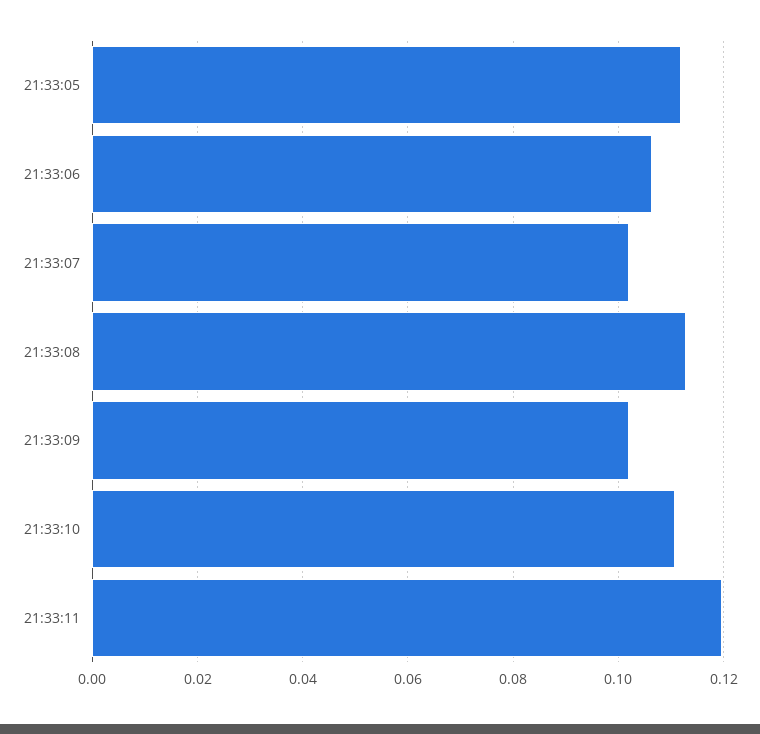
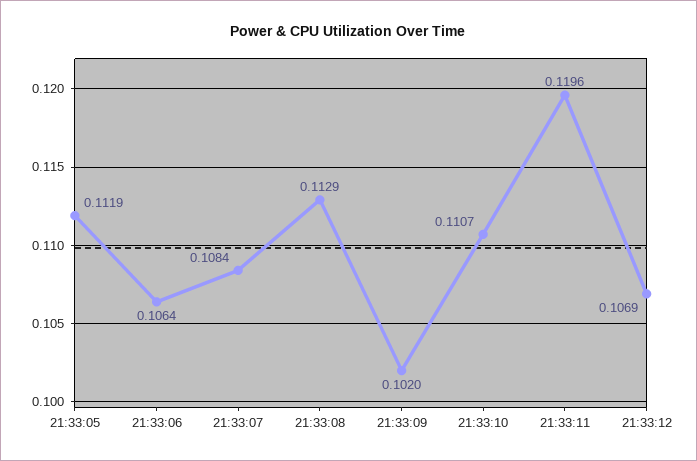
21:33:07: 0.102 -> 0.1084
21:33:12: none -> 0.1069

